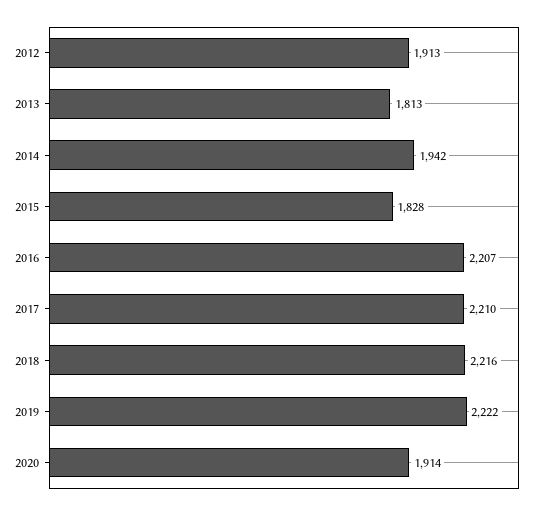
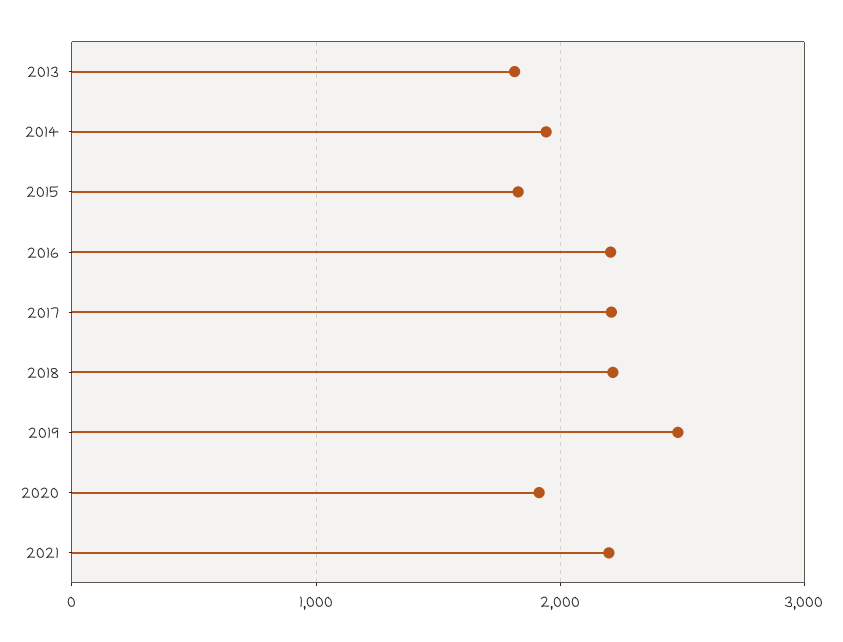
2012: 1913 -> none
2019: 2222 -> 2500
2021: none -> 2200

